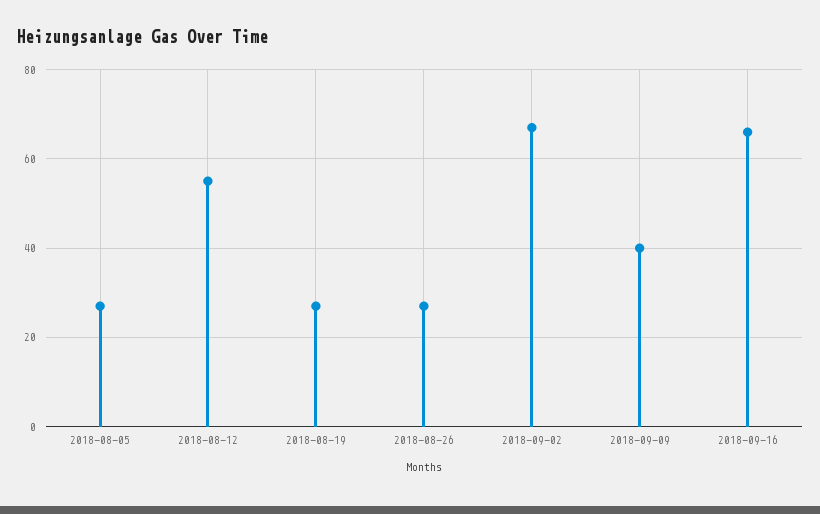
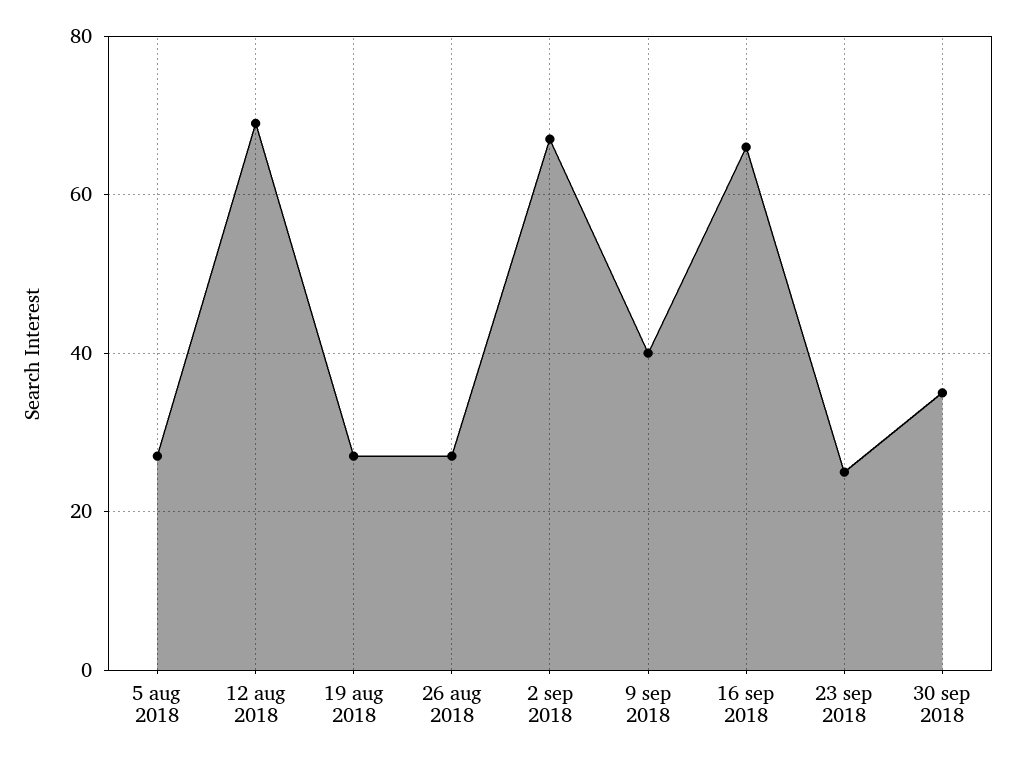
2018-08-12: 55 -> 70
23 sep 2018: none -> 25
30 sep 2018: none -> 35

